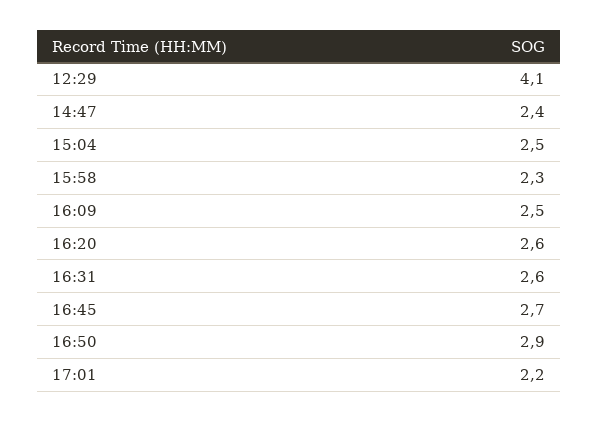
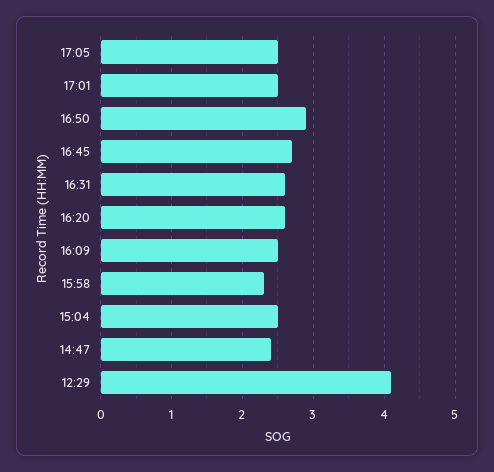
17:01: 2.2 -> 2.5
17:05: none -> 2.5

